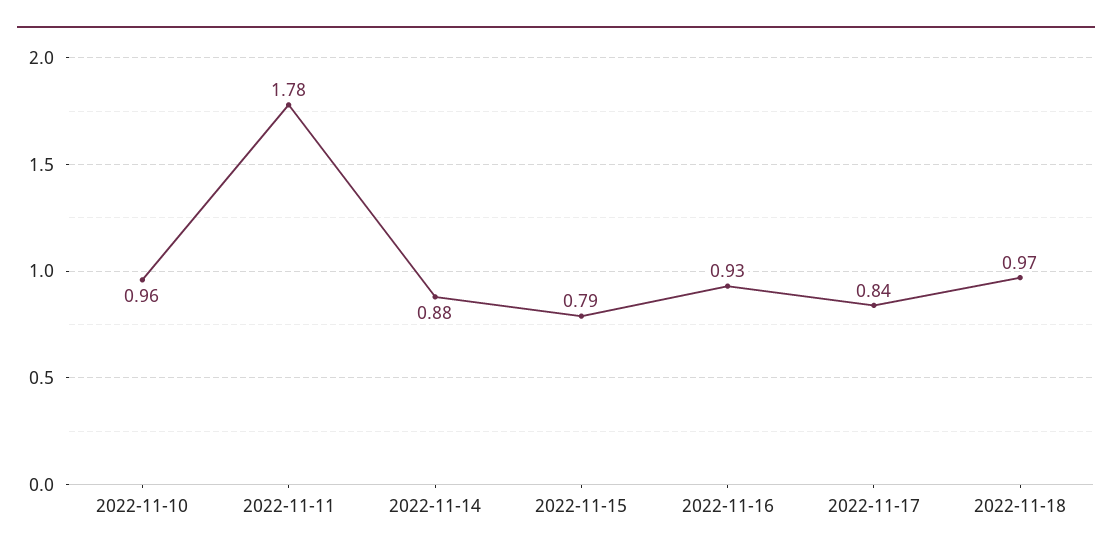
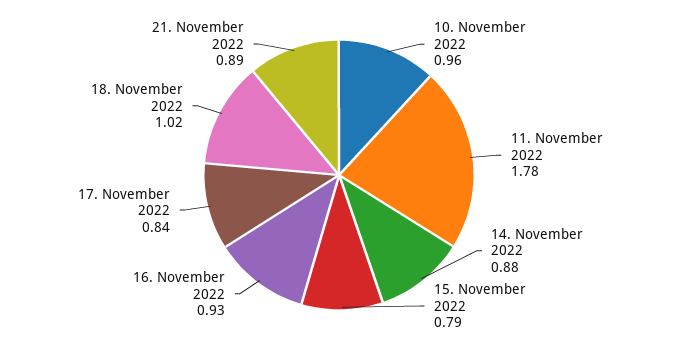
2022-11-18: 0.97 -> 1.02
21. November 2022: none -> 0.89

